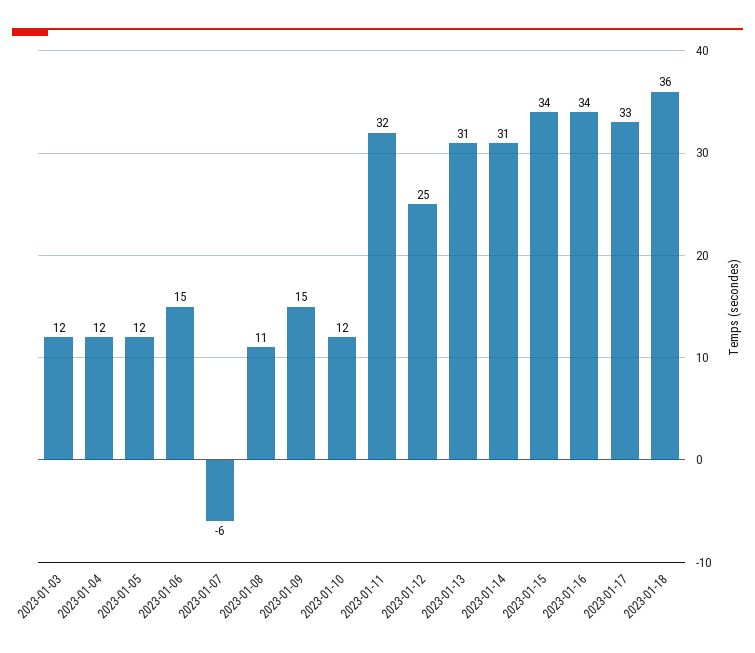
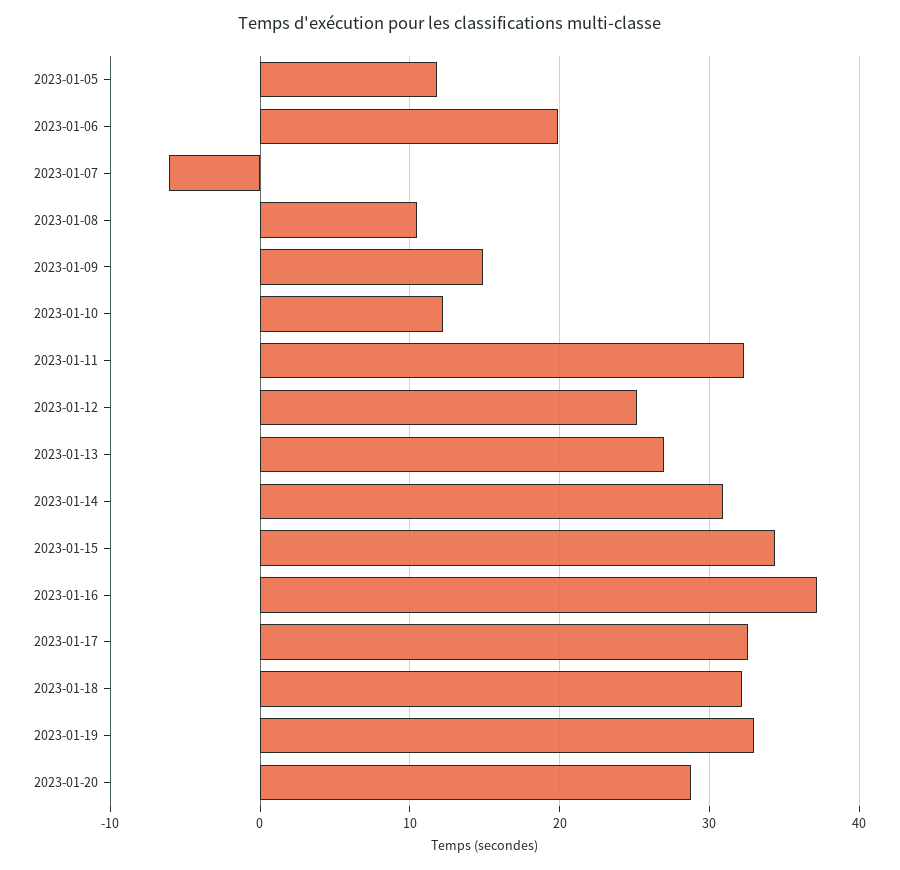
2023-01-03: 12 -> none
2023-01-04: 12 -> none
2023-01-06: 15 -> 20
2023-01-13: 31 -> 27
2023-01-16: 34 -> 37
2023-01-18: 36 -> 32
2023-01-19: none -> 33
2023-01-20: none -> 29

